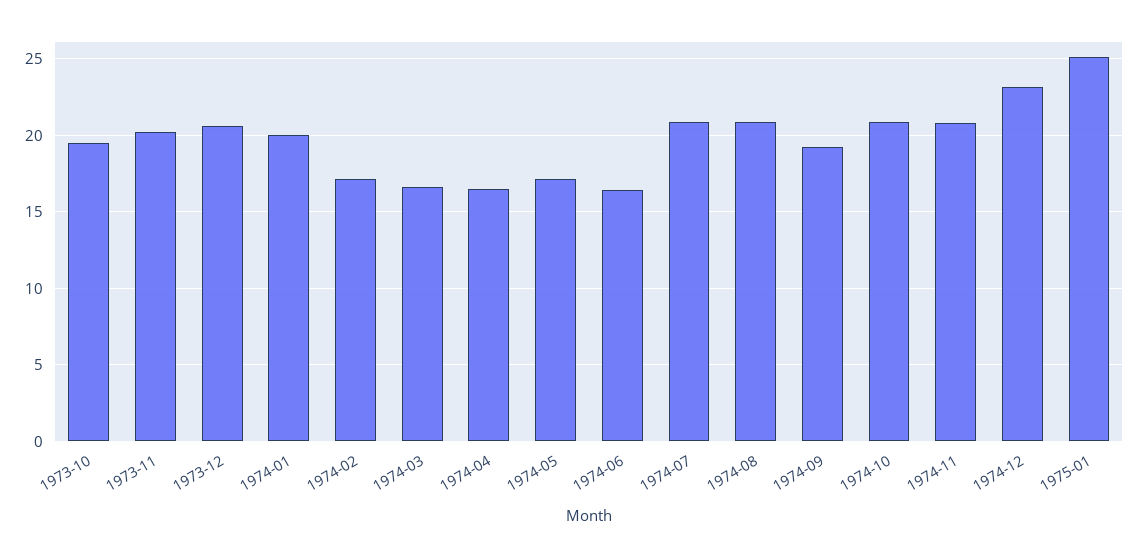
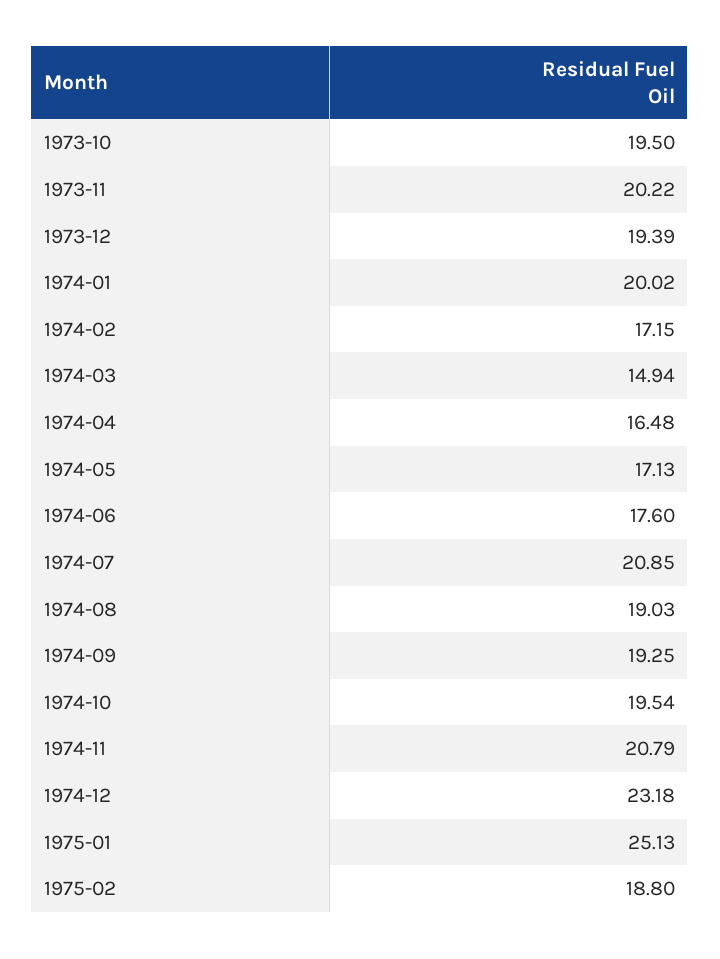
1973-12: 20.5 -> 19.39
1974-03: 16.5 -> 14.94
1974-06: 16.5 -> 17.6
1974-08: 21 -> 19.03
1974-10: 21 -> 19.54
1975-02: none -> 18.8

